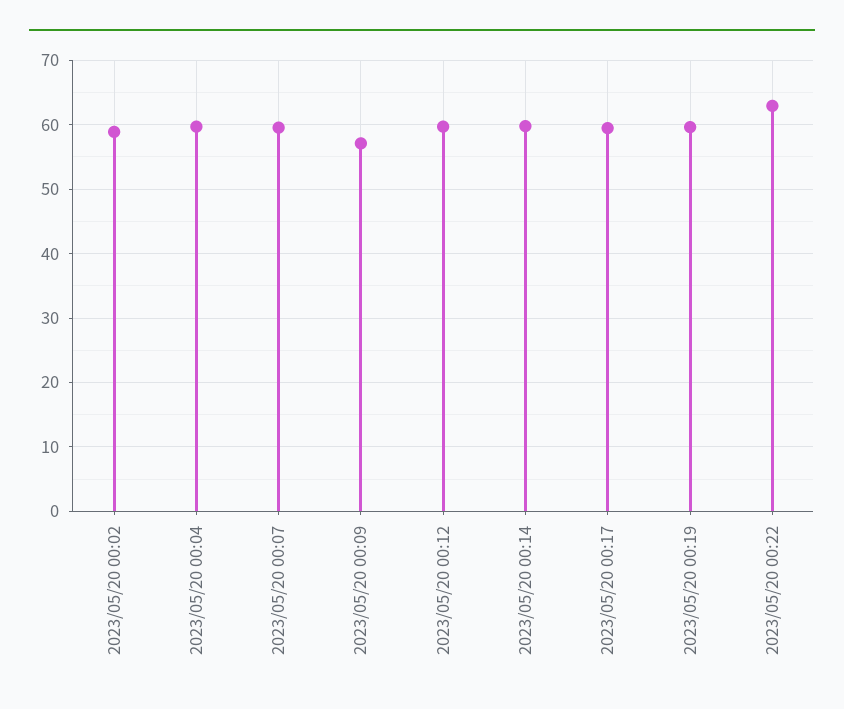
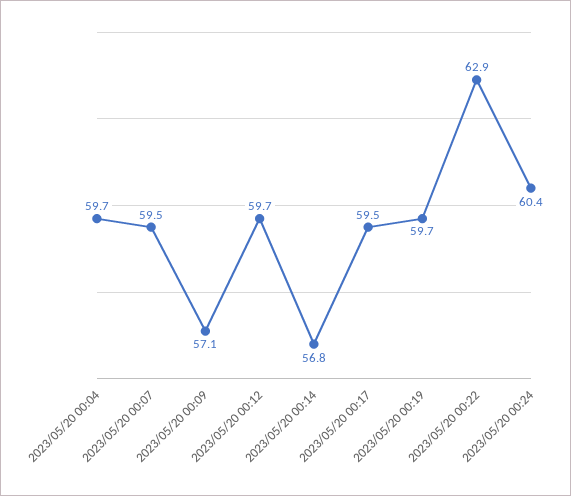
2023/05/20 00:02: 59 -> none
2023/05/20 00:14: 60 -> 56.8
2023/05/20 00:24: none -> 60.4

